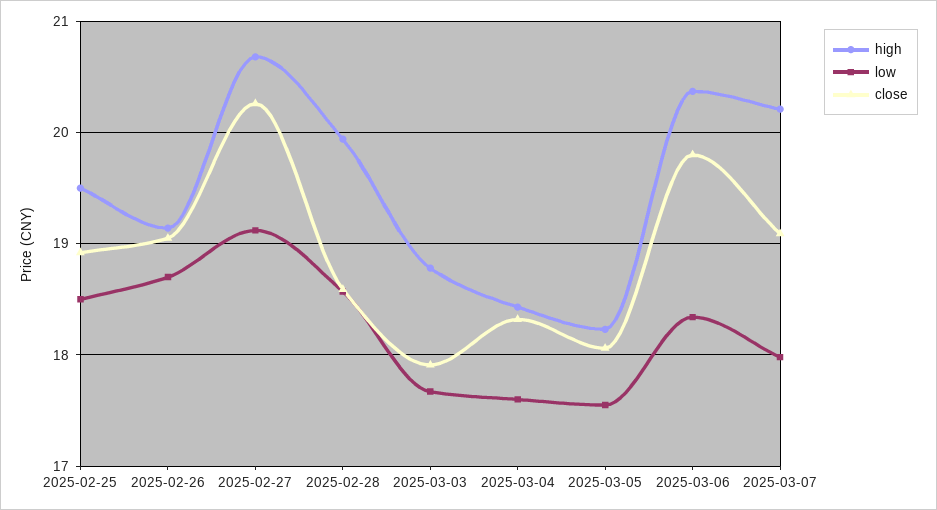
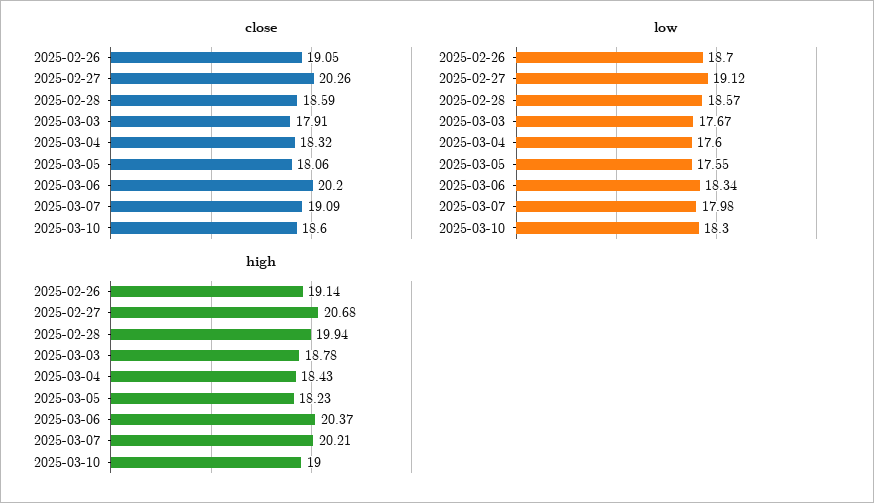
high, 2025-02-25: 19.5 -> none
low, 2025-02-25: 18.5 -> none
close, 2025-02-25: 18.9 -> none
close, 2025-03-06: 19.8 -> 20.2
close, 2025-03-10: none -> 18.6
low, 2025-03-10: none -> 18.3
high, 2025-03-10: none -> 19

